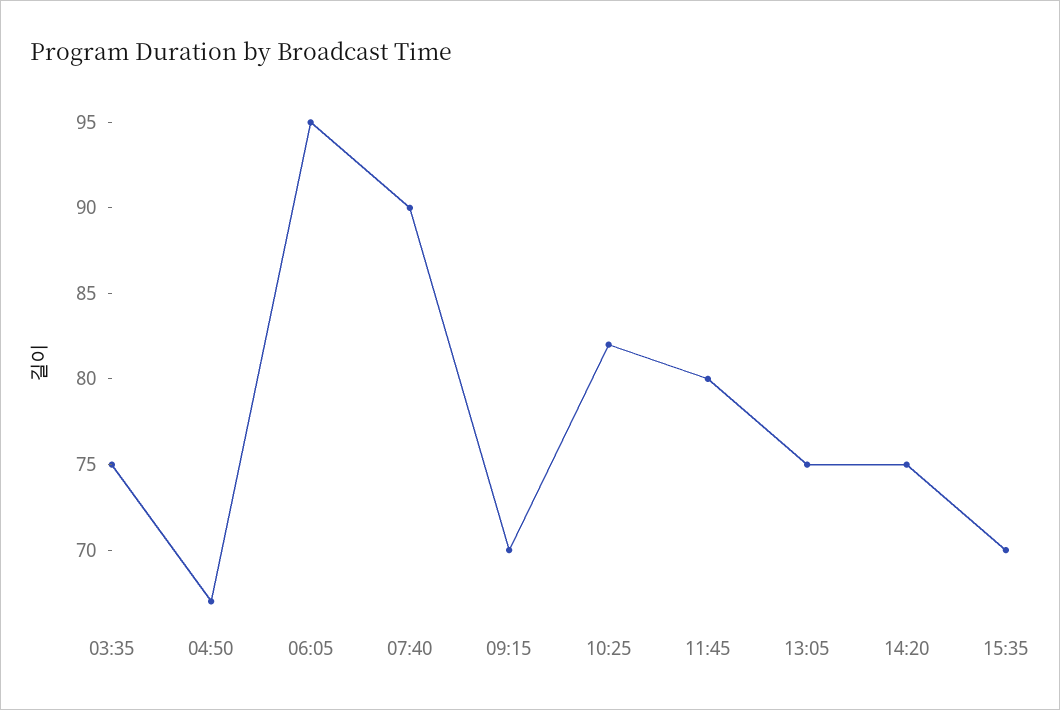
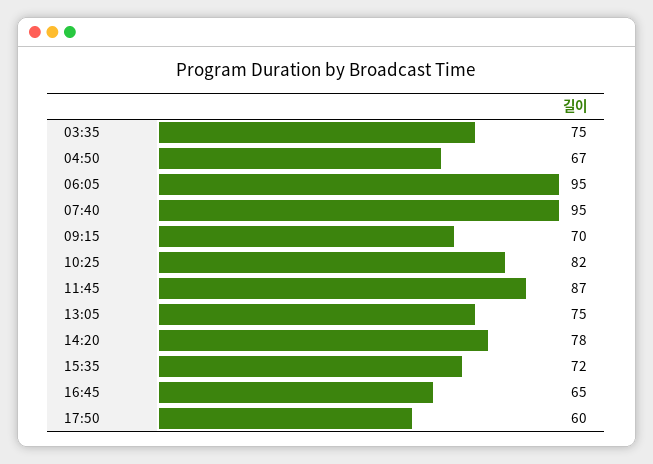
07:40: 90 -> 95
11:45: 80 -> 87
14:20: 75 -> 78
15:35: 70 -> 72
16:45: none -> 65
17:50: none -> 60

